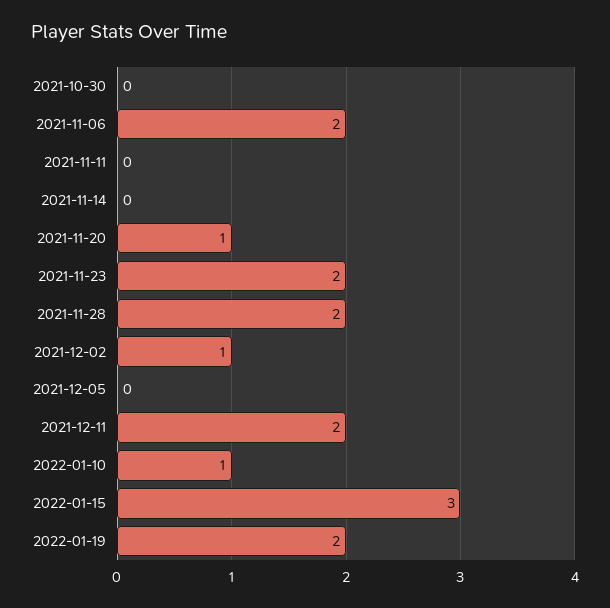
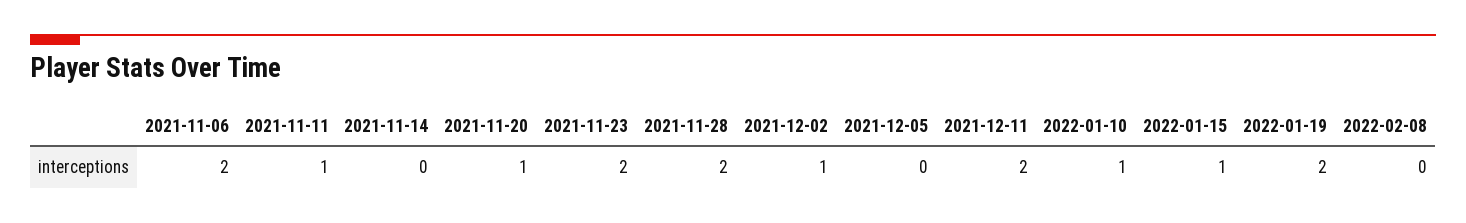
2021-10-30: 0 -> none
2021-11-11: 0 -> 1
2022-01-15: 3 -> 1
2022-02-08: none -> 0

